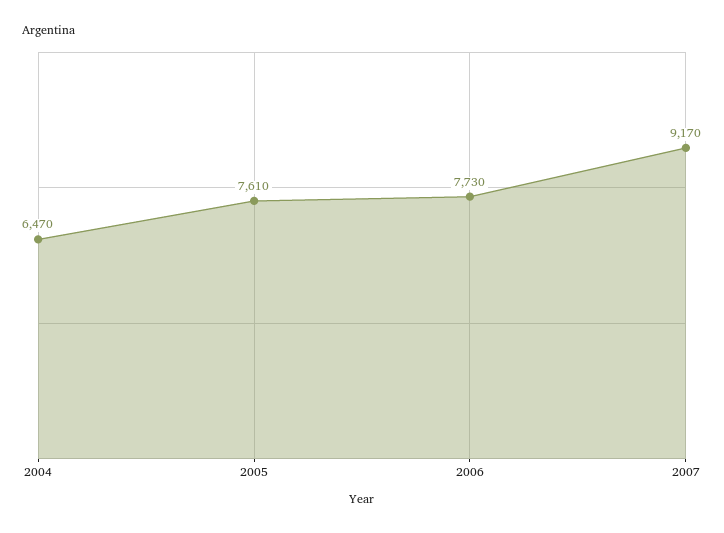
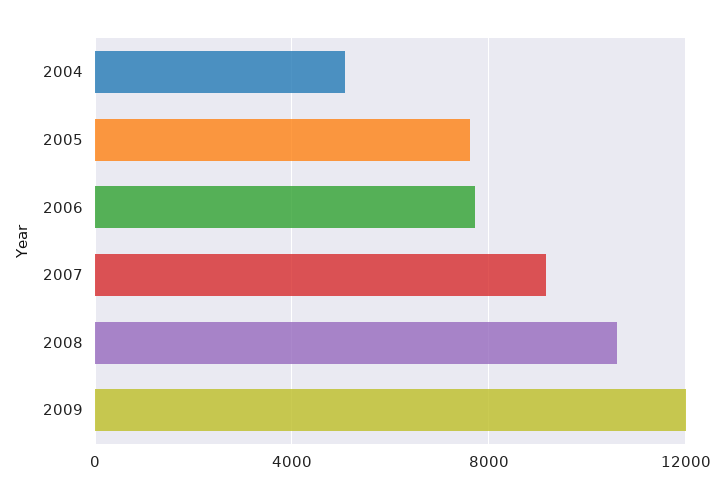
2004: 6470 -> 5000
2008: none -> 10500
2009: none -> 12000

